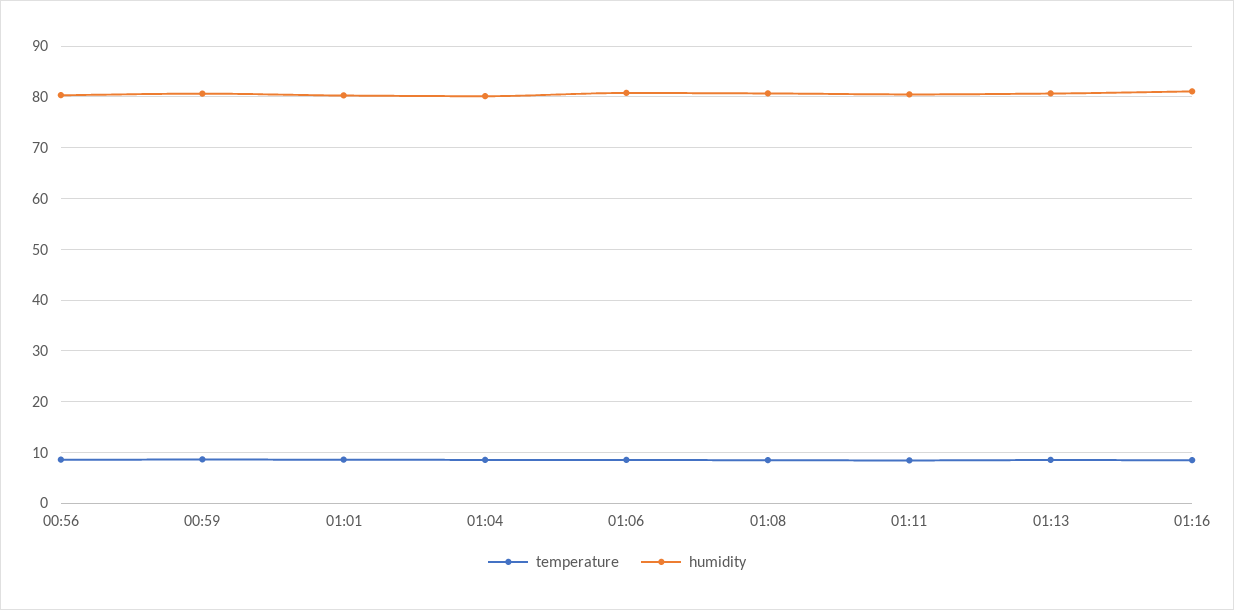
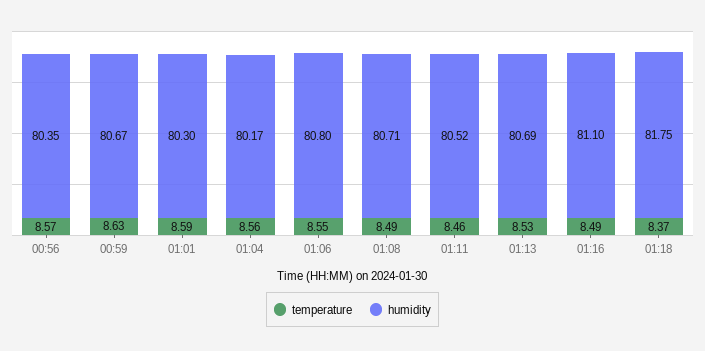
temperature, 01:18: none -> 8.37
humidity, 01:18: none -> 81.75

